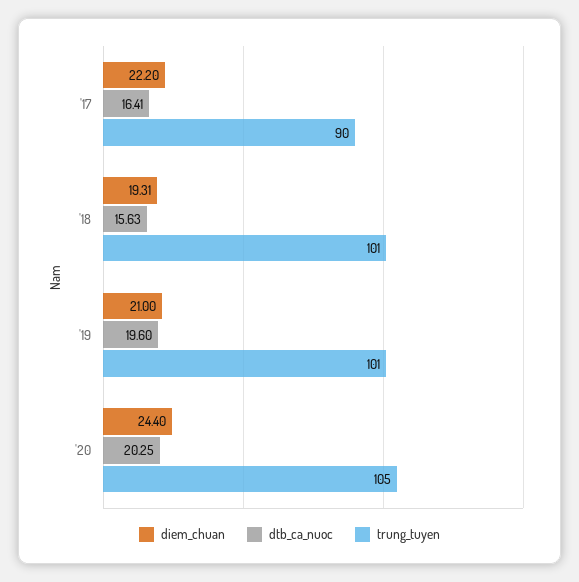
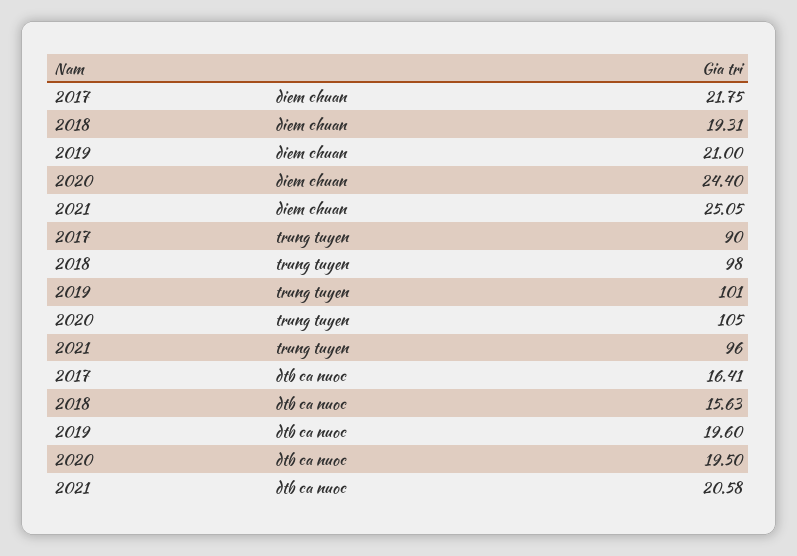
diem_chuan, '17: 22.2 -> 21.75
trung_tuyen, '18: 101 -> 98
dtb_ca_nuoc, '20: 20.25 -> 19.5
diem_chuan, 2021: none -> 25.05
trung_tuyen, 2021: none -> 96
dtb_ca_nuoc, 2021: none -> 20.58

